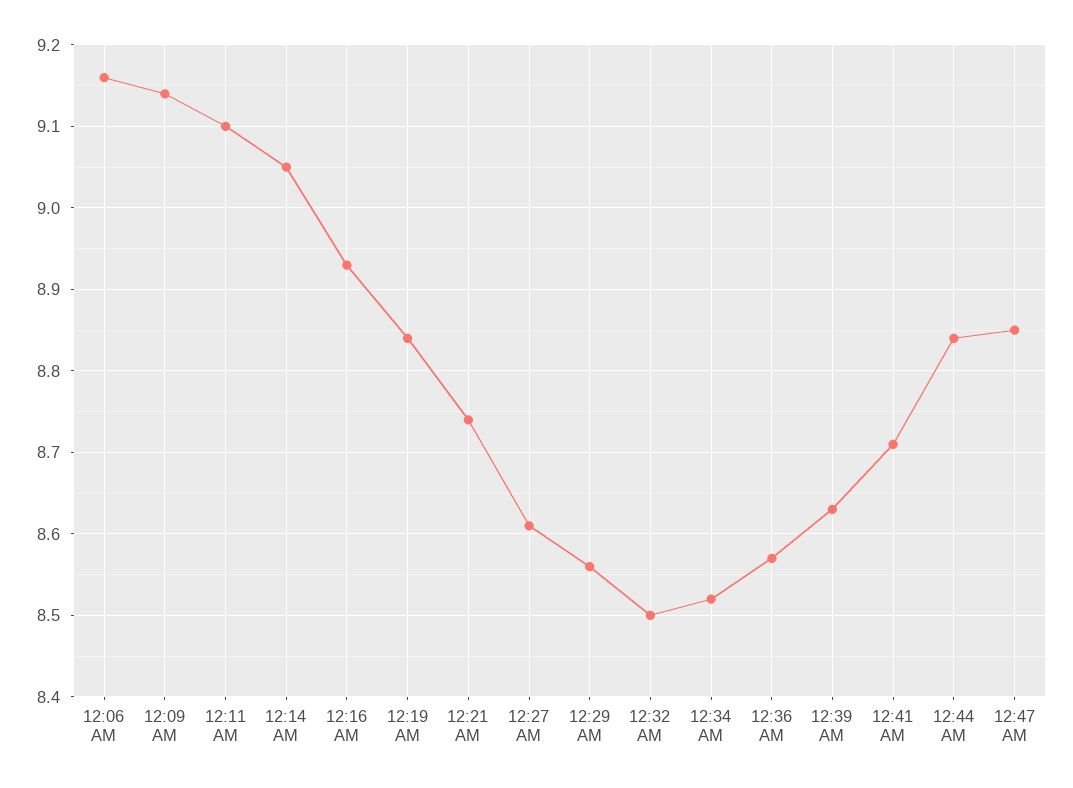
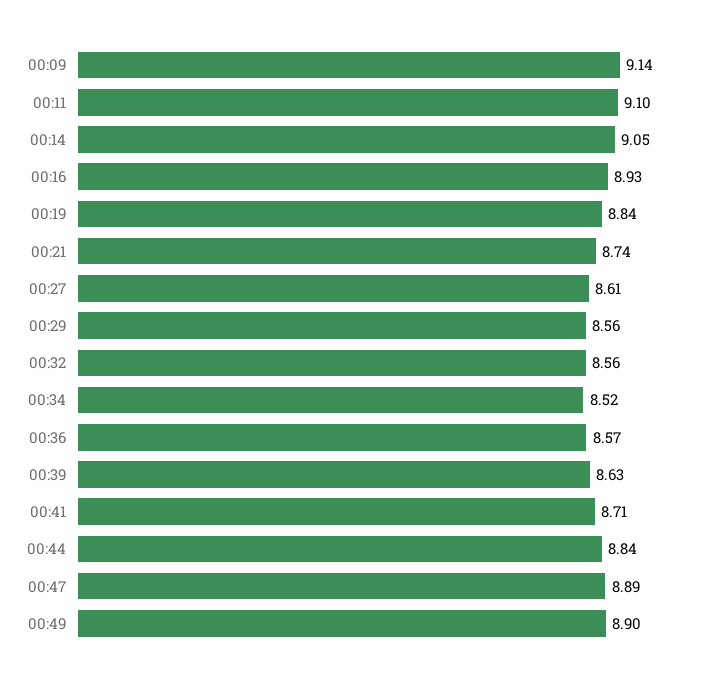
12:06 AM: 9.16 -> none
12:32 AM: 8.5 -> 8.56
12:47 AM: 8.85 -> 8.89
00:49: none -> 8.9

